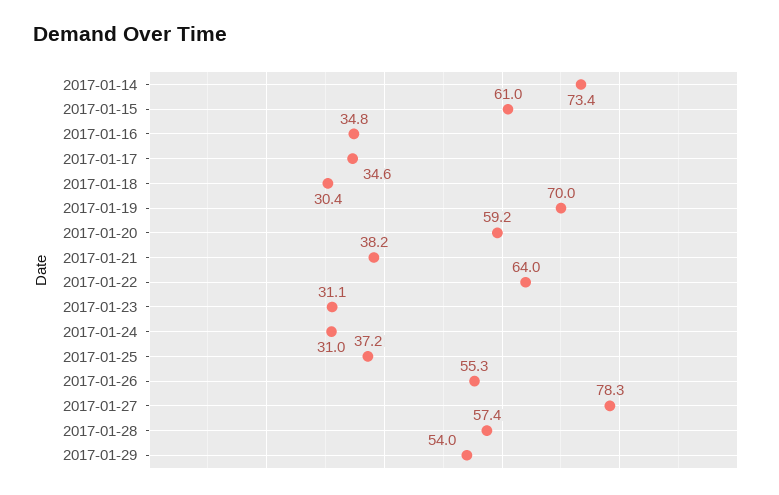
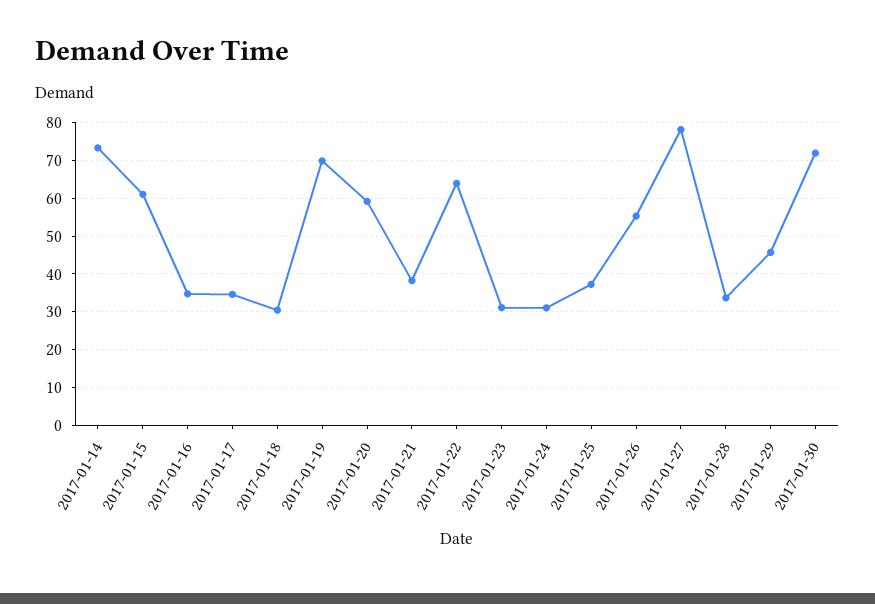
2017-01-28: 57.4 -> 34
2017-01-29: 54 -> 46
2017-01-30: none -> 72

